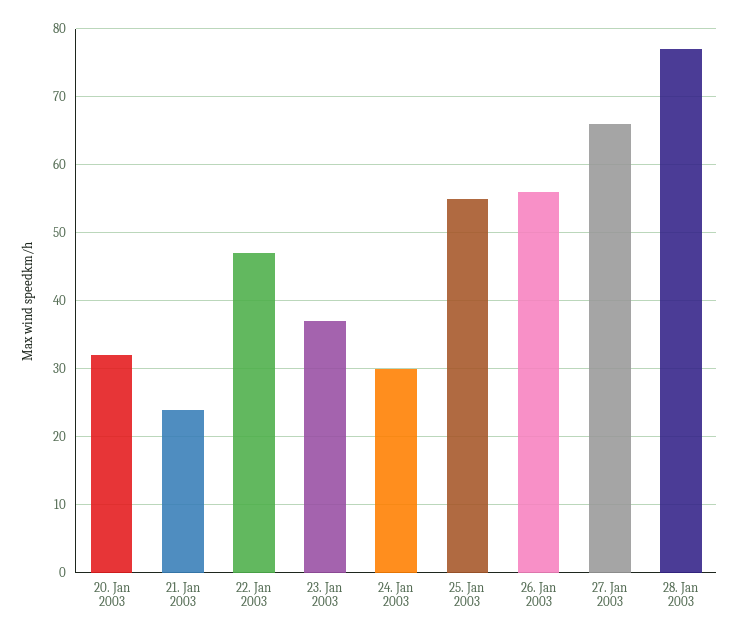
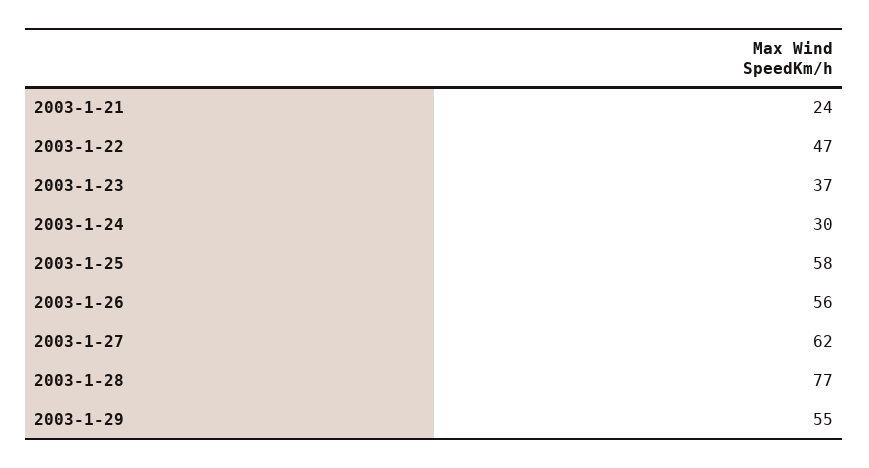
20. Jan 2003: 32 -> none
25. Jan 2003: 55 -> 58
27. Jan 2003: 66 -> 62
2003-1-29: none -> 55

